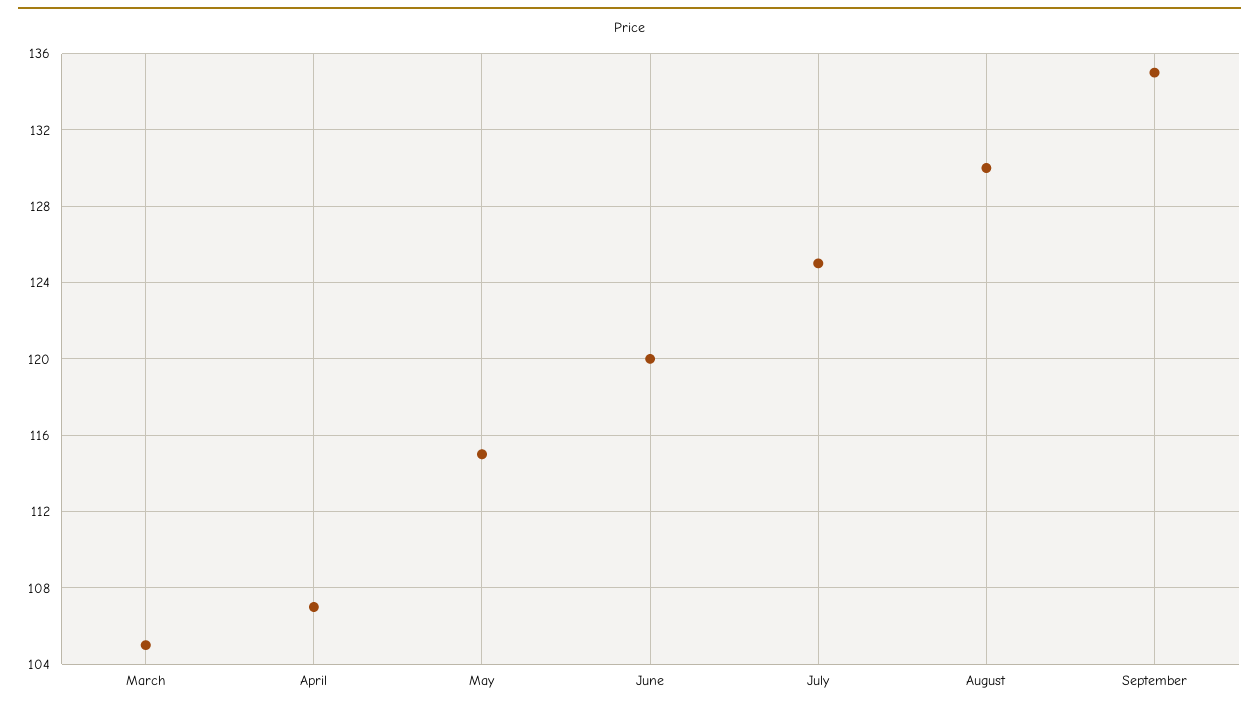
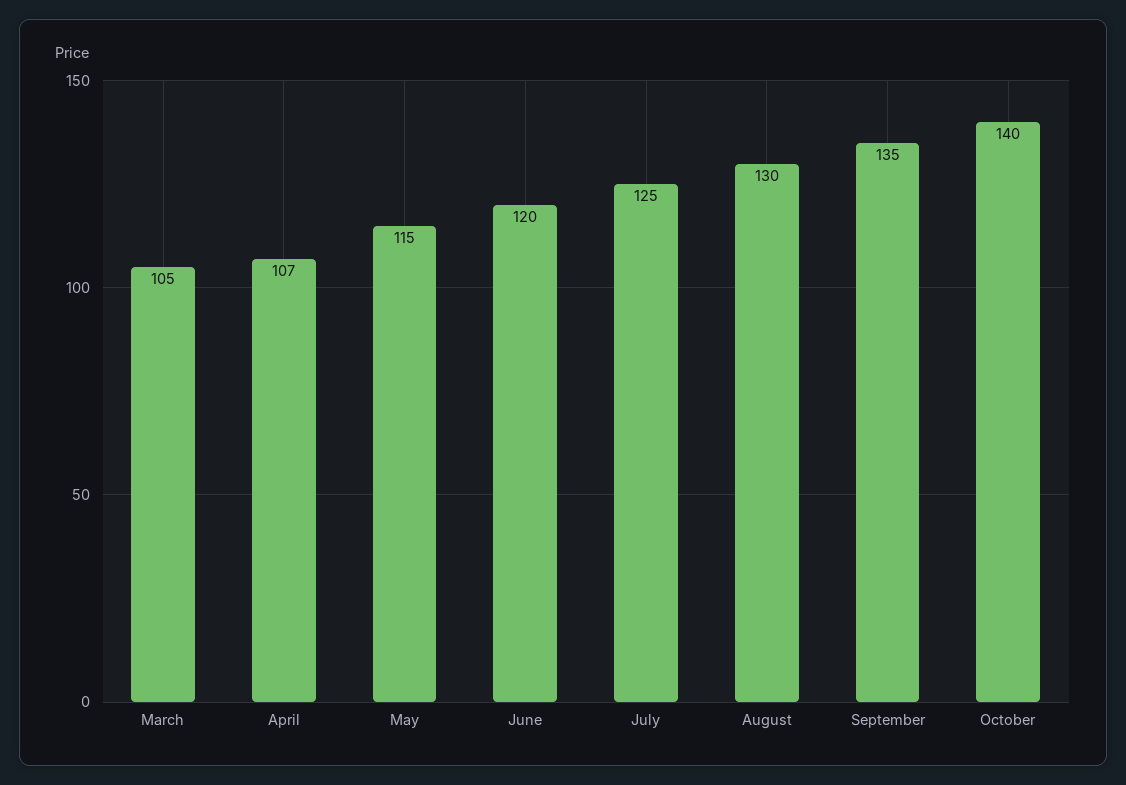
October: none -> 140

